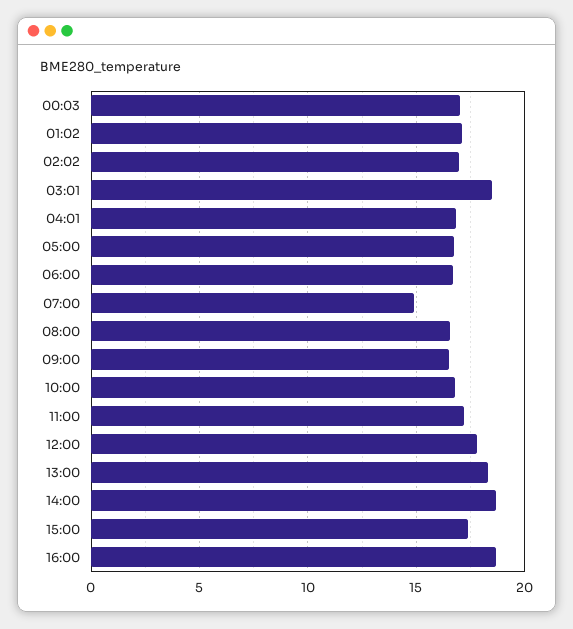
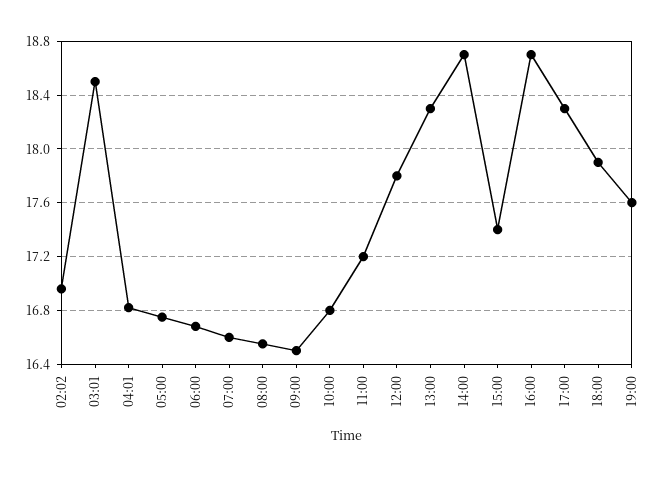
00:03: 17 -> none
01:02: 17 -> none
07:00: 15 -> 16.6
17:00: none -> 18.3
18:00: none -> 17.9
19:00: none -> 17.6

